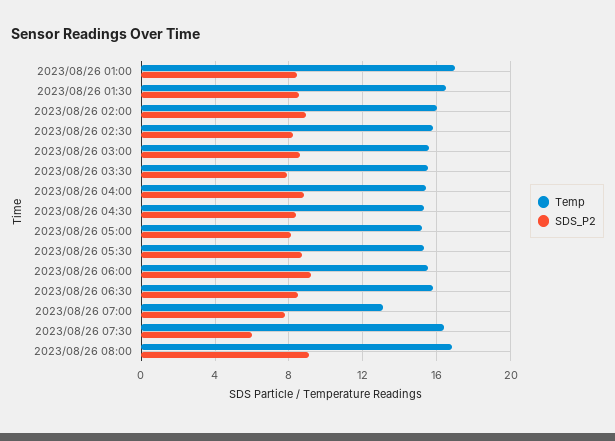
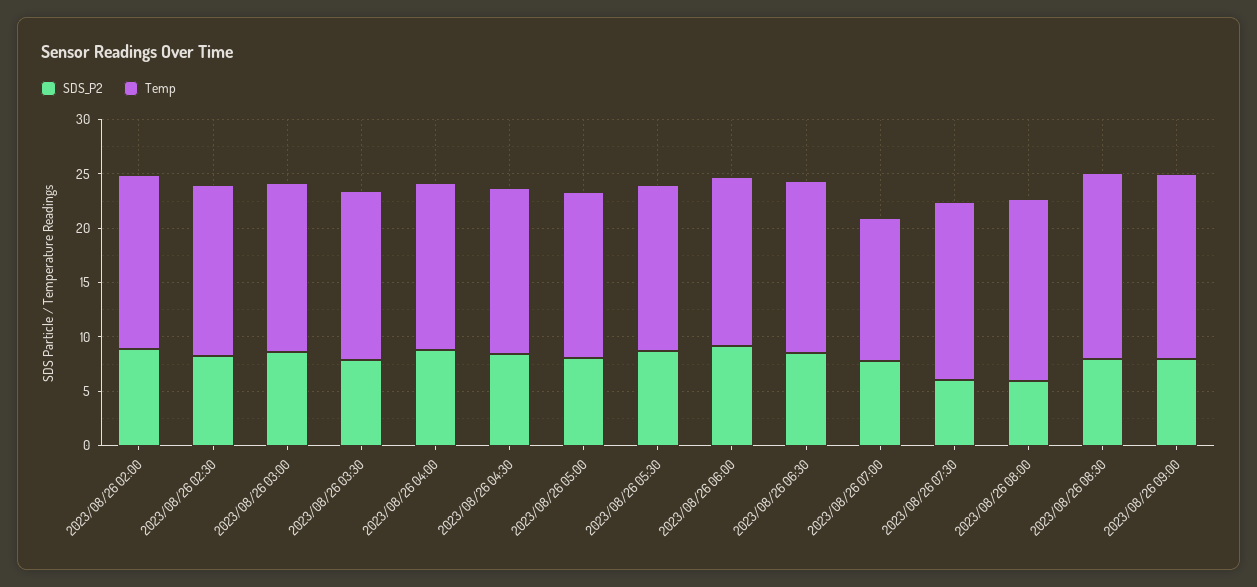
Temp, 2023/08/26 01:00: 17 -> none
SDS_P2, 2023/08/26 01:00: 8.5 -> none
Temp, 2023/08/26 01:30: 16.5 -> none
SDS_P2, 2023/08/26 01:30: 8.5 -> none
SDS_P2, 2023/08/26 08:00: 9 -> 6
SDS_P2, 2023/08/26 08:30: none -> 8
Temp, 2023/08/26 08:30: none -> 17
SDS_P2, 2023/08/26 09:00: none -> 8
Temp, 2023/08/26 09:00: none -> 17

